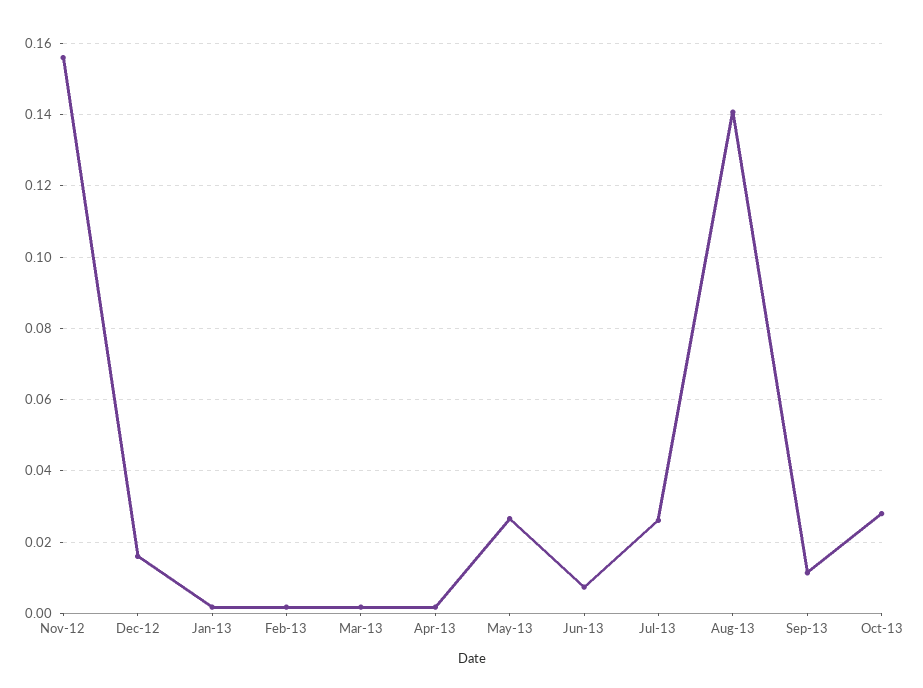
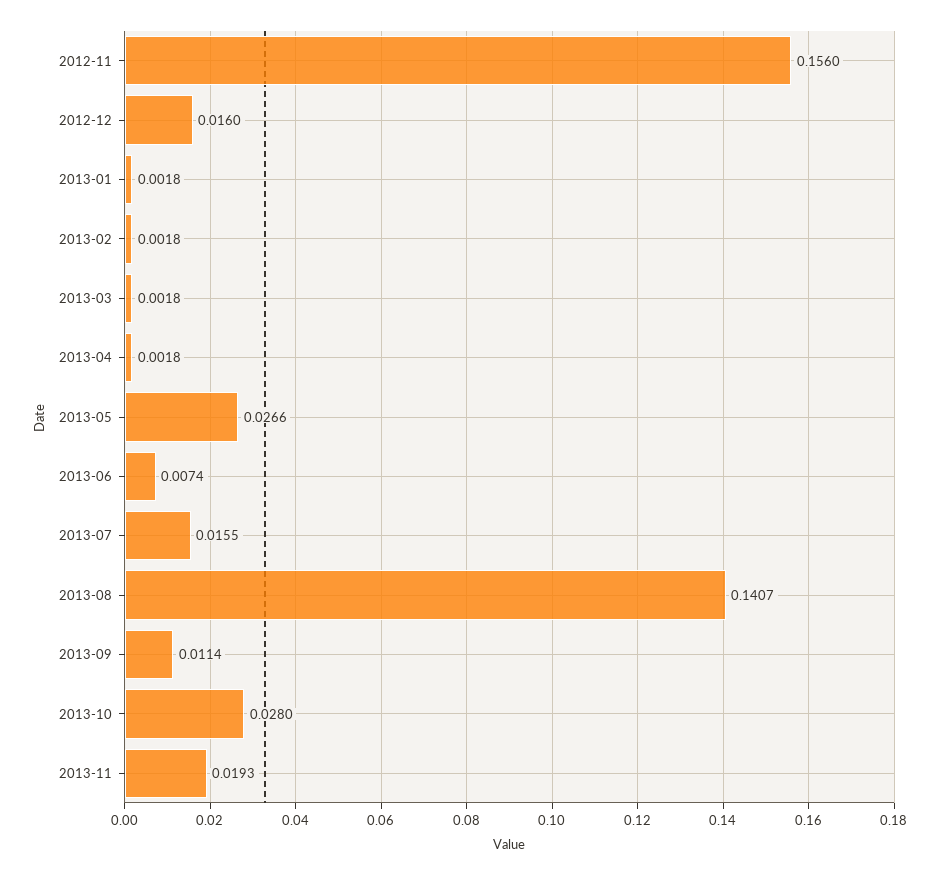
Jul-13: 0.026 -> 0.0155
2013-11: none -> 0.0193

